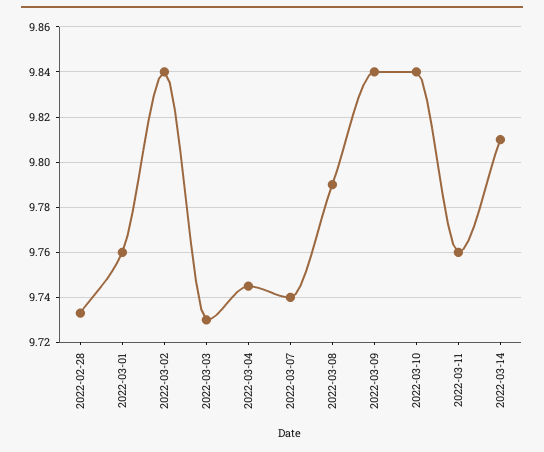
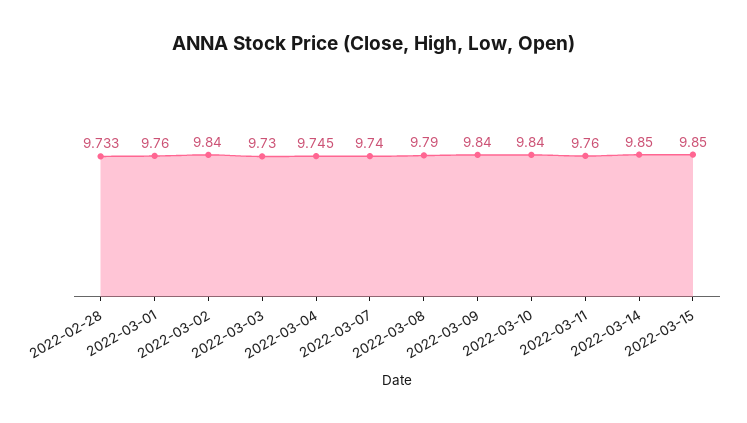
2022-03-14: 9.81 -> 9.85
2022-03-15: none -> 9.85

